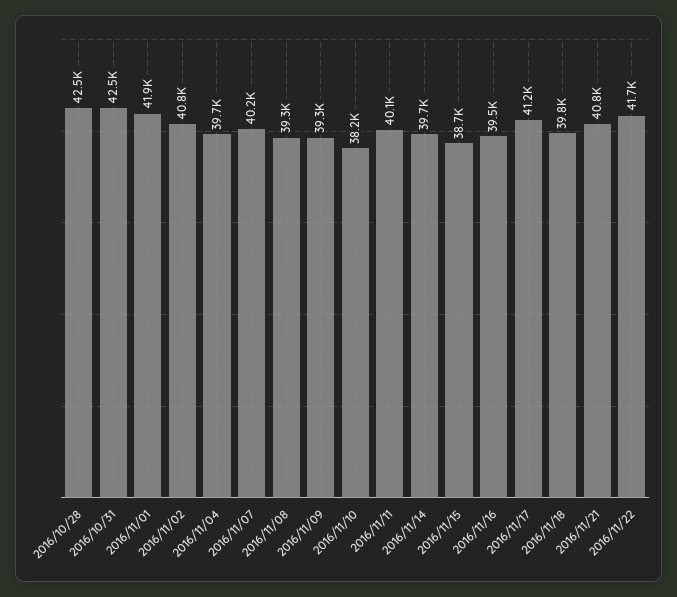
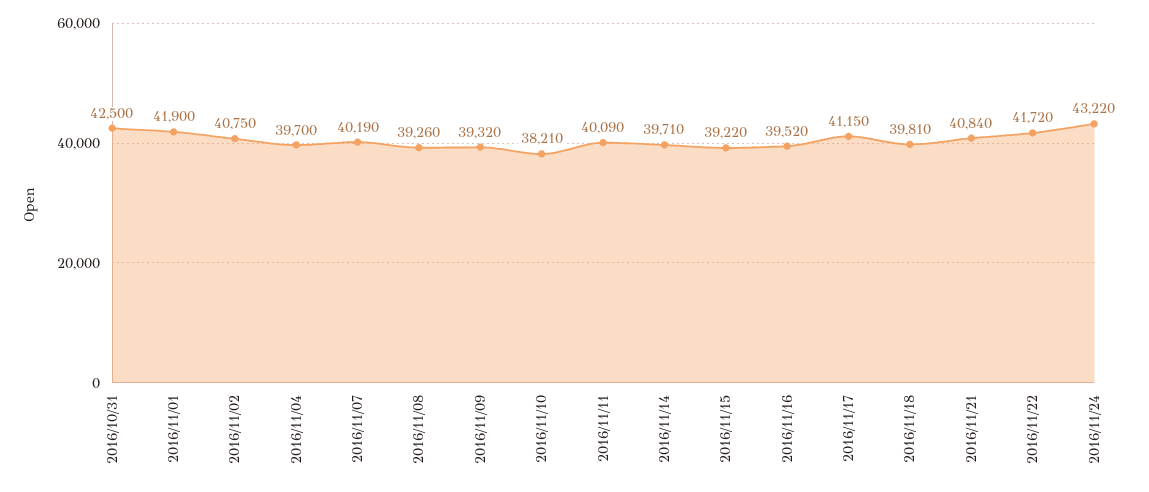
2016/10/28: 42500 -> none
2016/11/15: 38700 -> 39220
2016/11/24: none -> 43220

